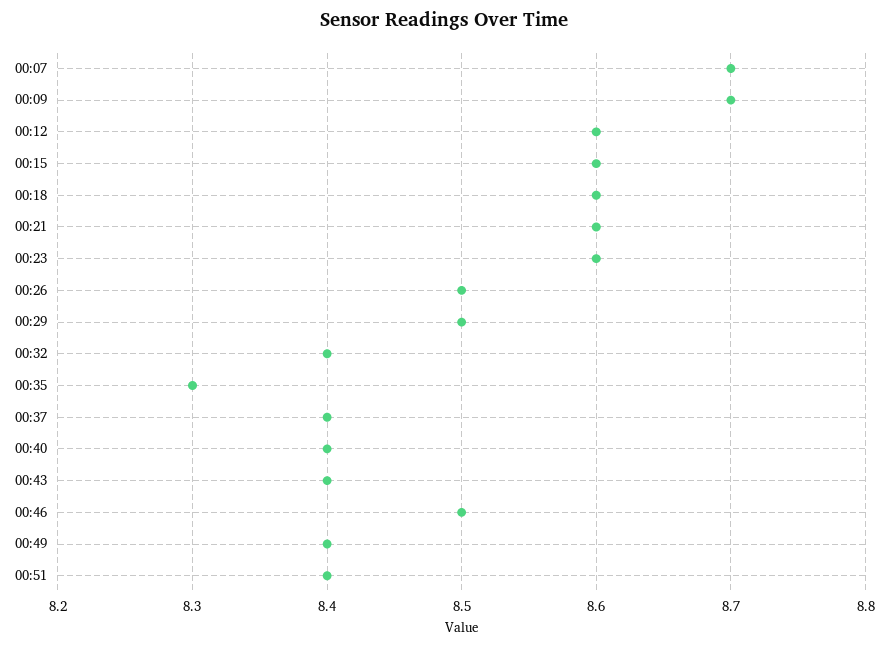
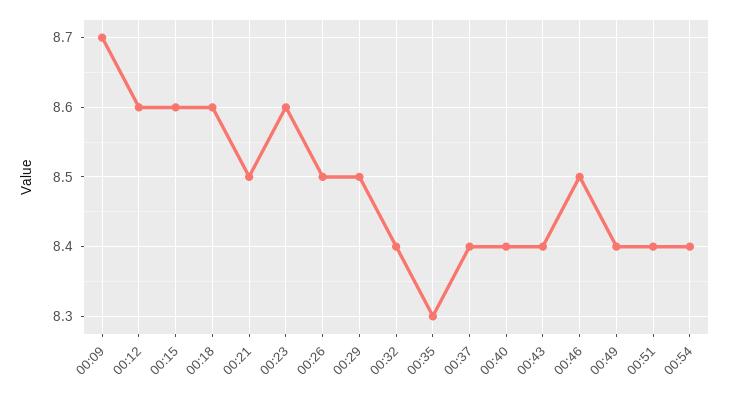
00:07: 8.7 -> none
00:21: 8.6 -> 8.5
00:54: none -> 8.4

